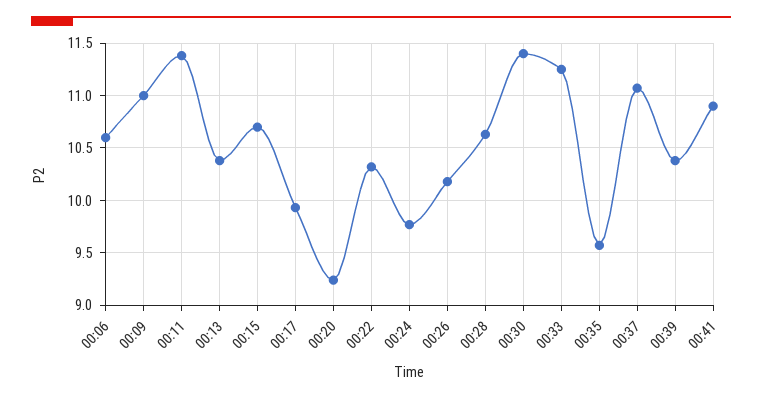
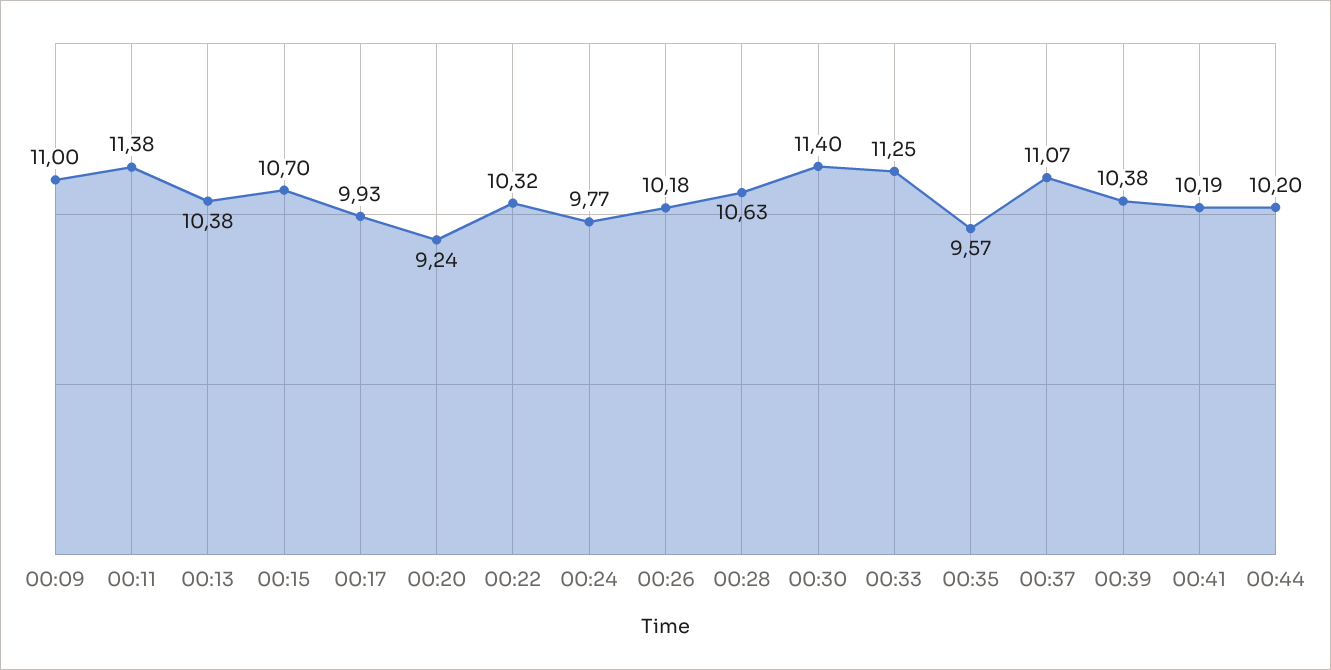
00:06: 10.6 -> none
00:41: 10.9 -> 10.19
00:44: none -> 10.2

